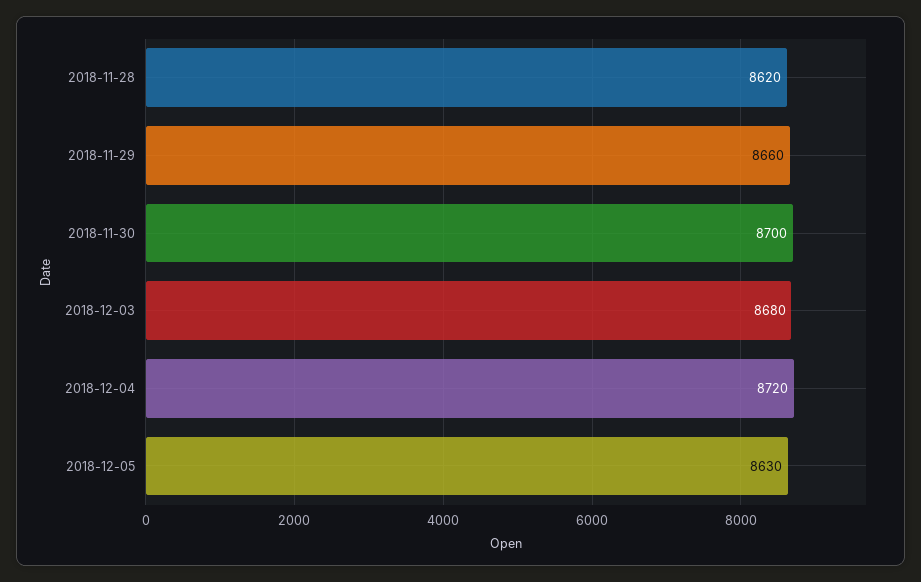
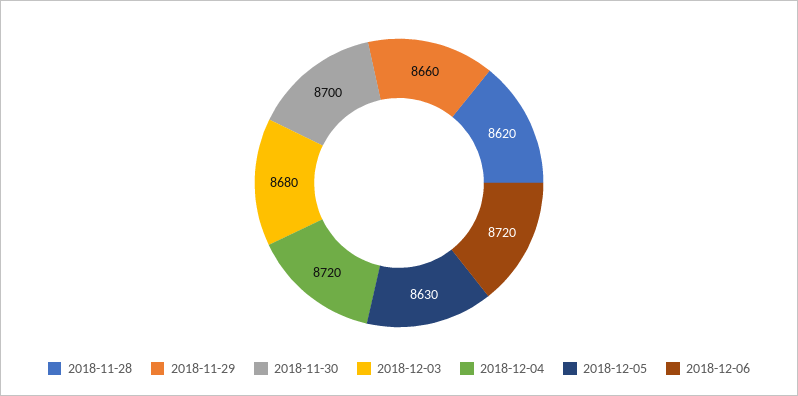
2018-12-06: none -> 8720

